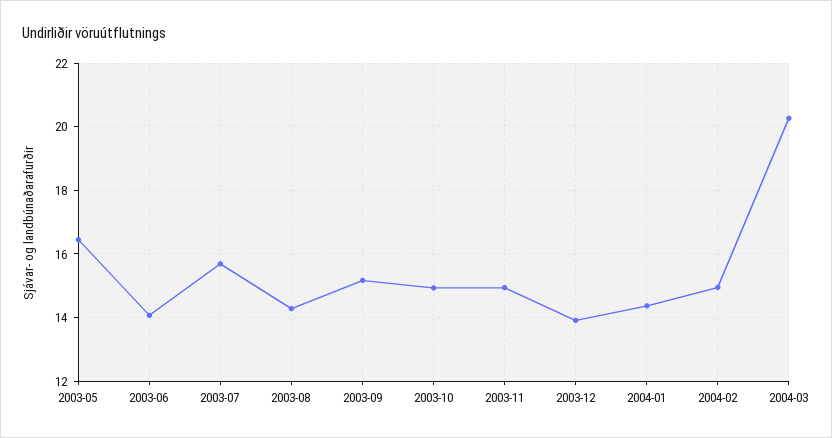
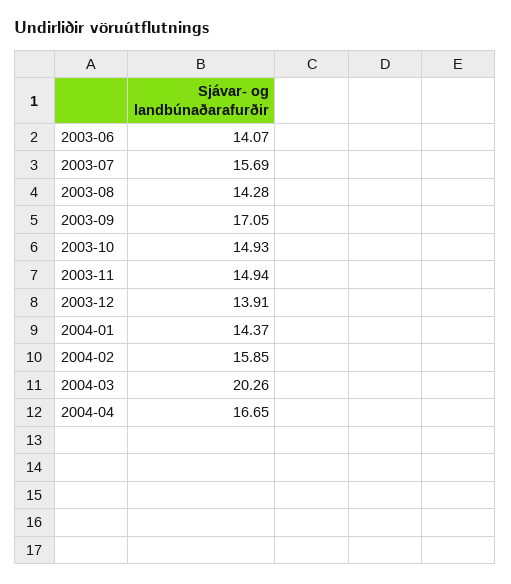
2003-05: 16.4 -> none
2003-09: 15.2 -> 17.05
2004-02: 15 -> 15.85
2004-04: none -> 16.65

